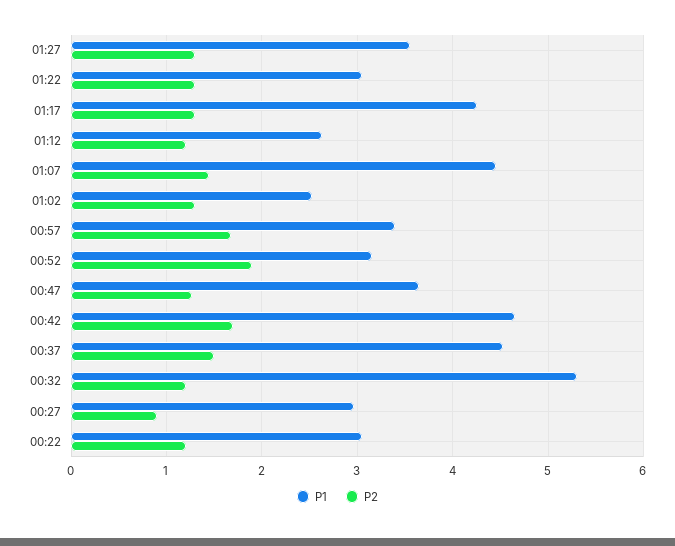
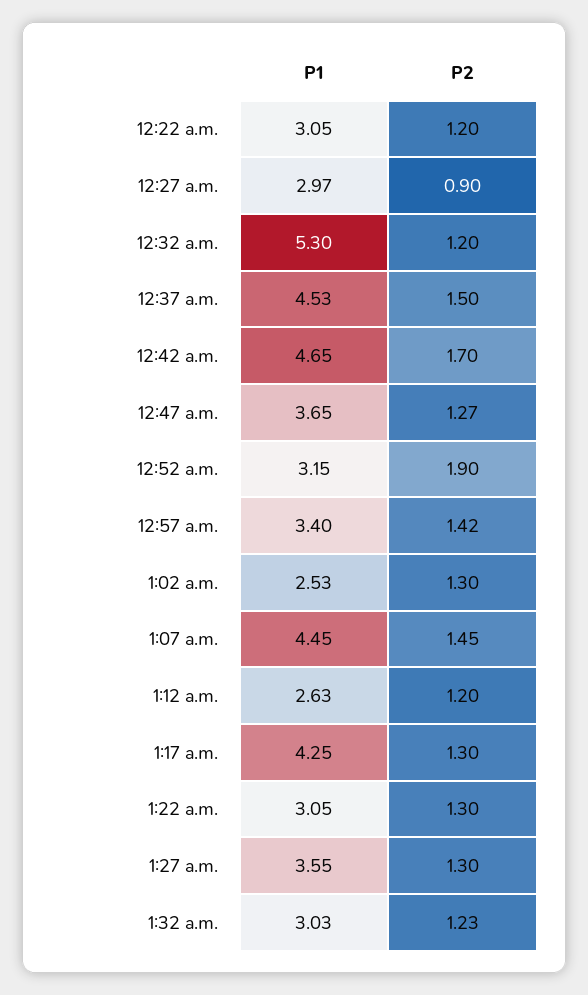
P2, 00:57: 1.7 -> 1.42
P1, 1:32 a.m.: none -> 3.03
P2, 1:32 a.m.: none -> 1.23

